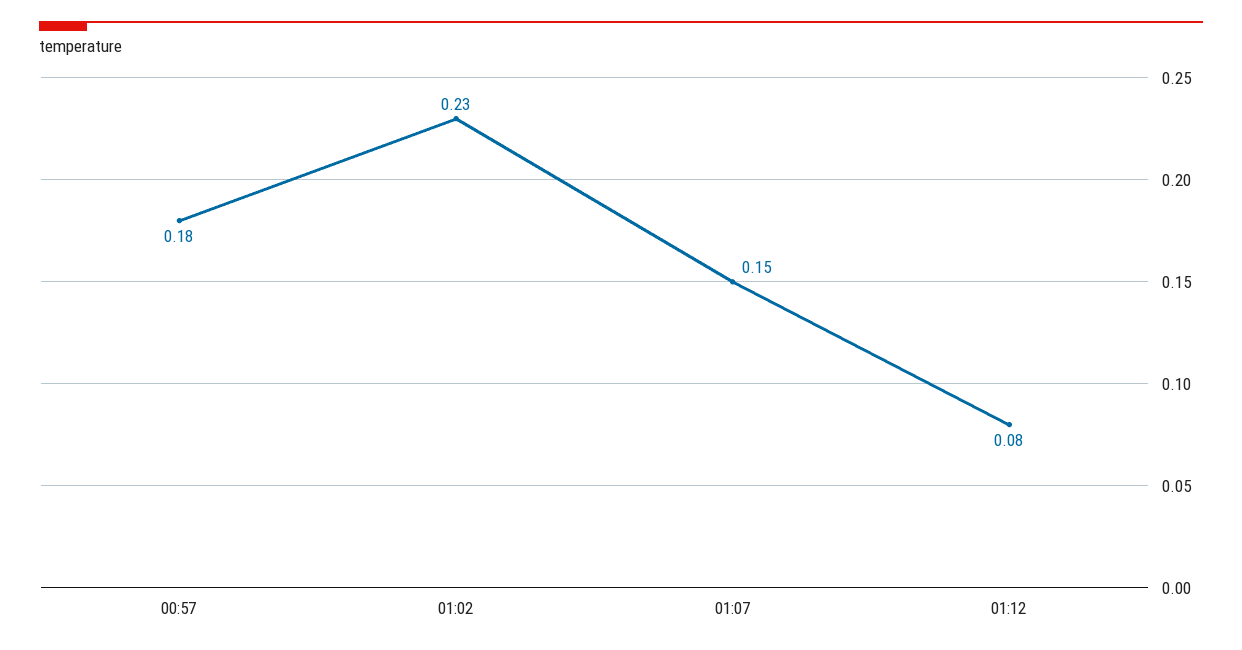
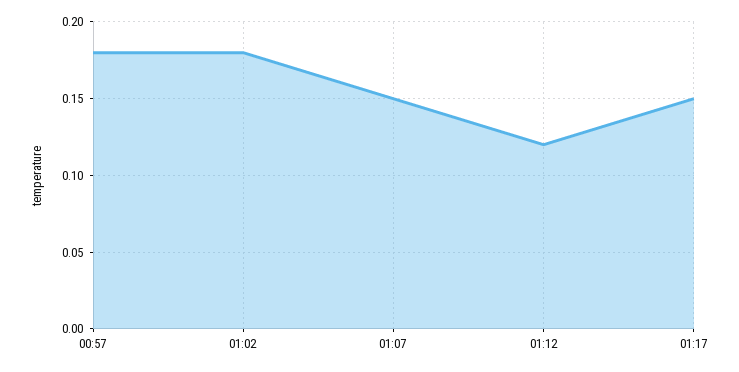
01:02: 0.23 -> 0.18
01:12: 0.08 -> 0.12
01:17: none -> 0.15

